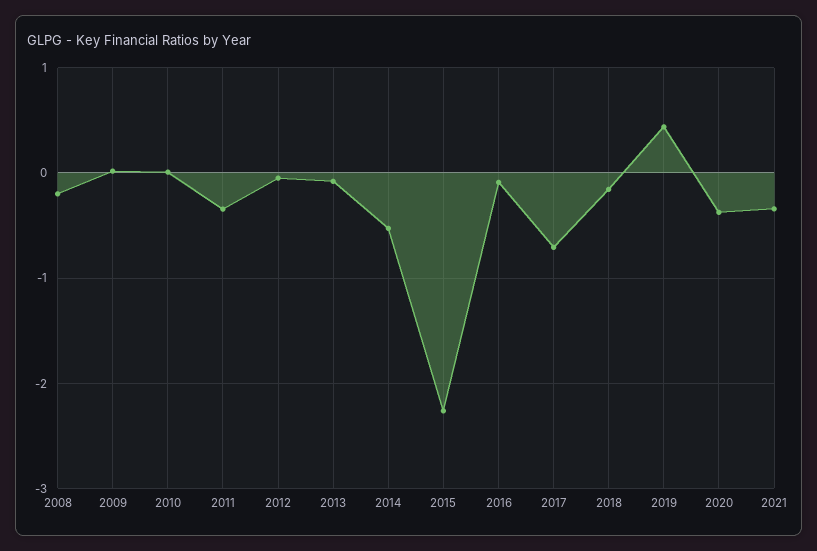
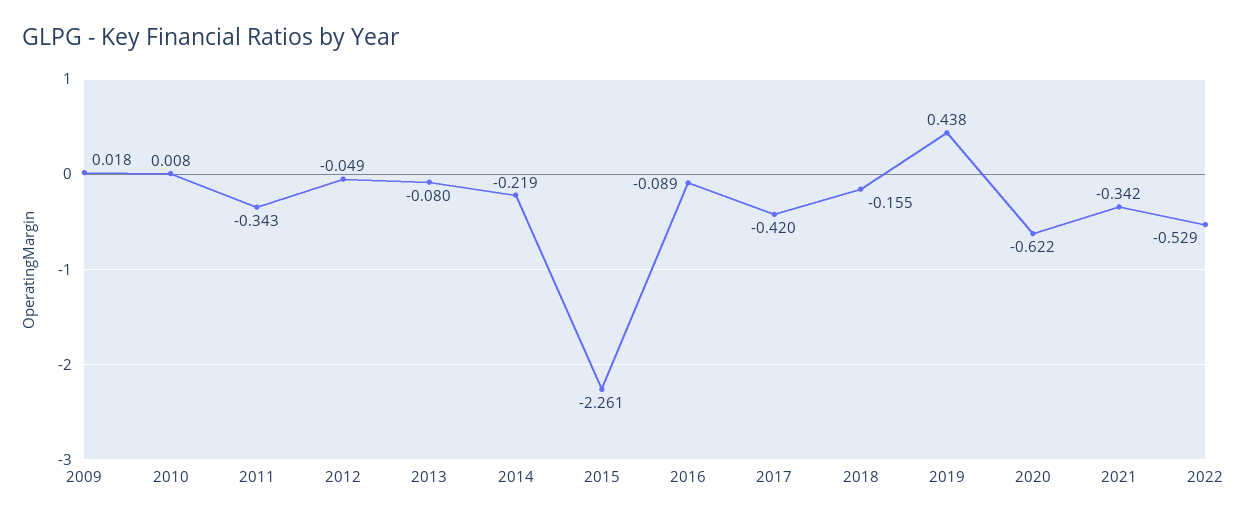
2008: -0.2 -> none
2014: -0.5 -> -0.219
2017: -0.7 -> -0.42
2020: -0.4 -> -0.622
2022: none -> -0.529

